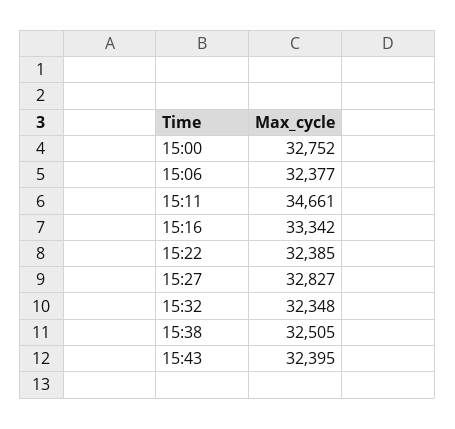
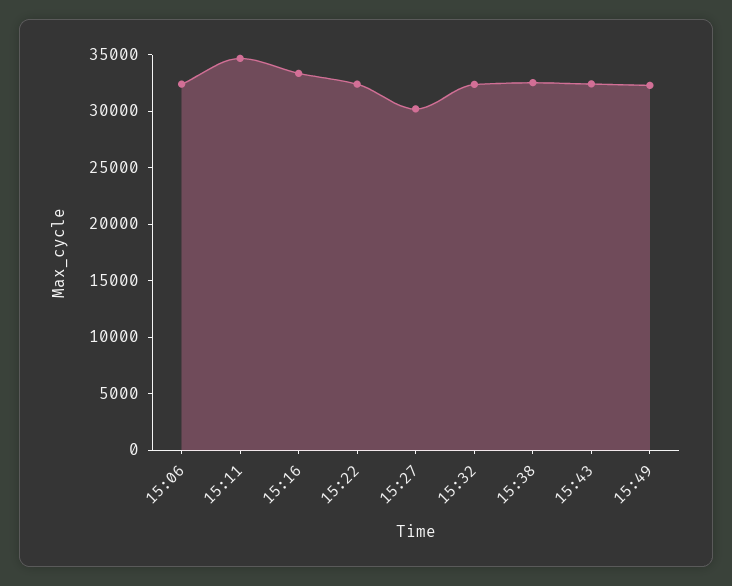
15:00: 32752 -> none
15:27: 32827 -> 30000
15:49: none -> 32000

